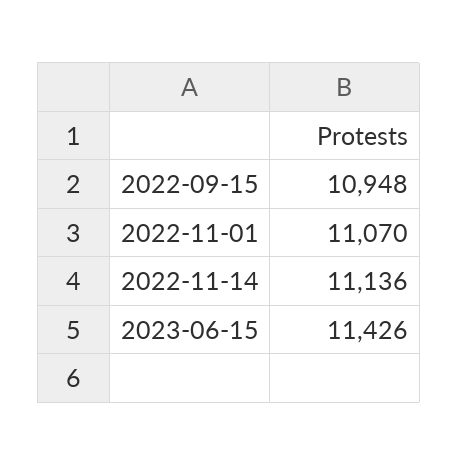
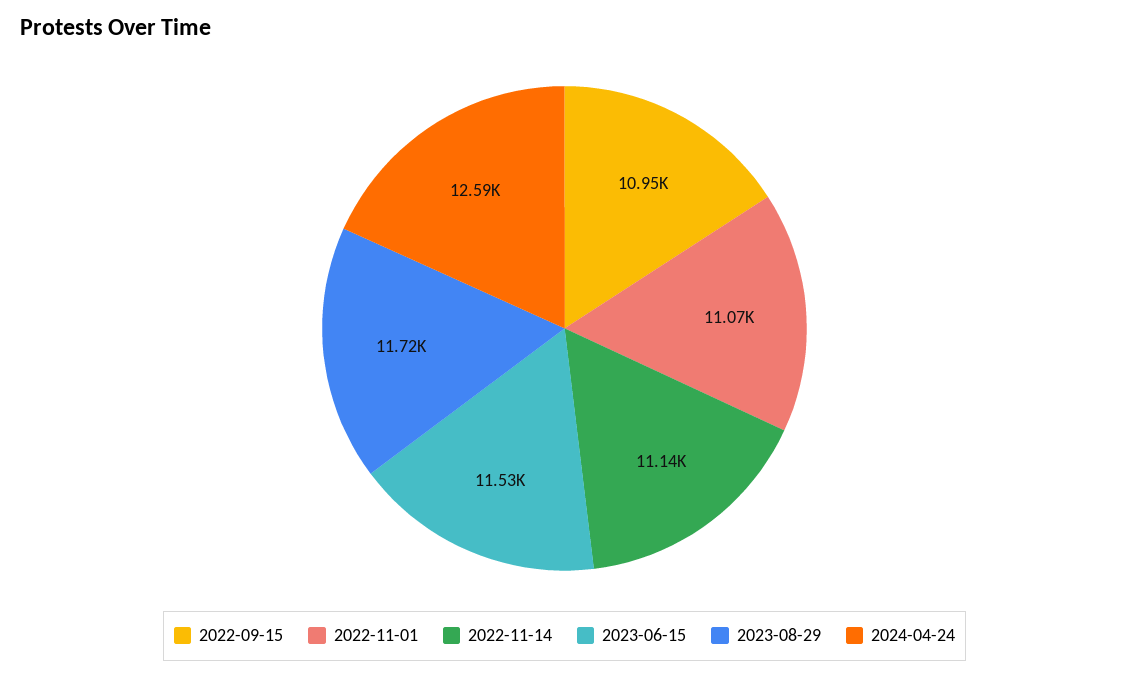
2023-06-15: 11426 -> 11530
2023-08-29: none -> 11720
2024-04-24: none -> 12590

